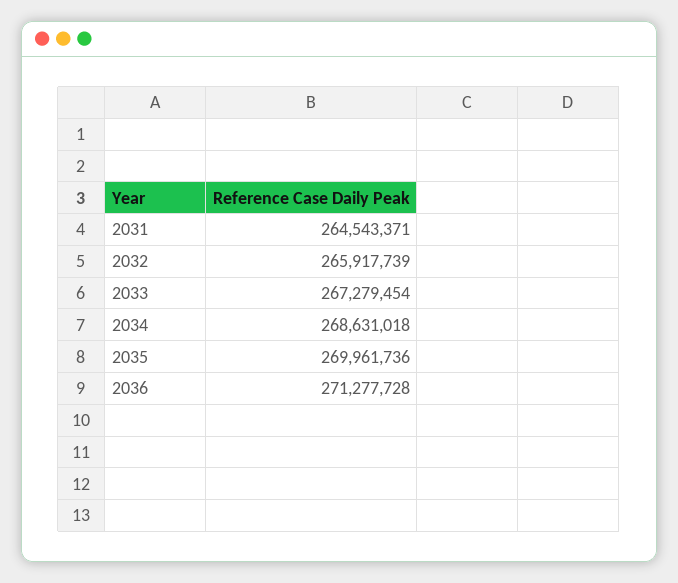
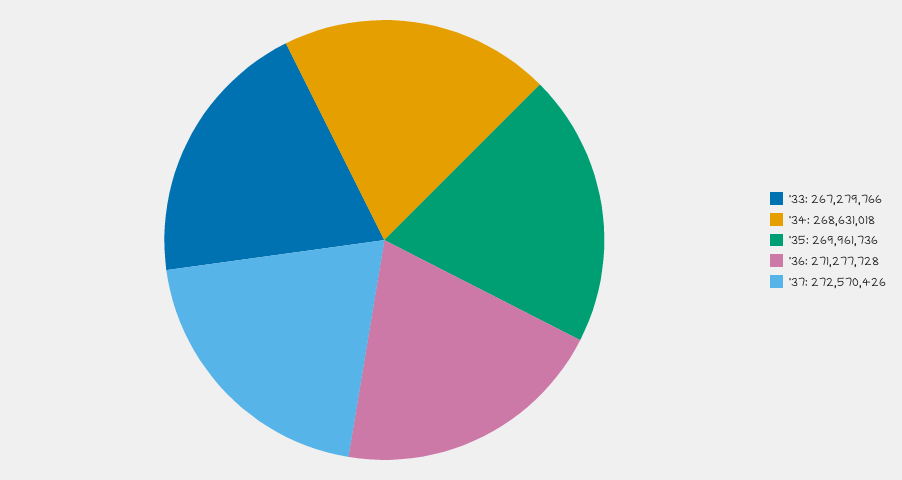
2031: 264543371 -> none
2032: 265917739 -> none
2033: 267279454 -> 267279766
'37: none -> 272570426

